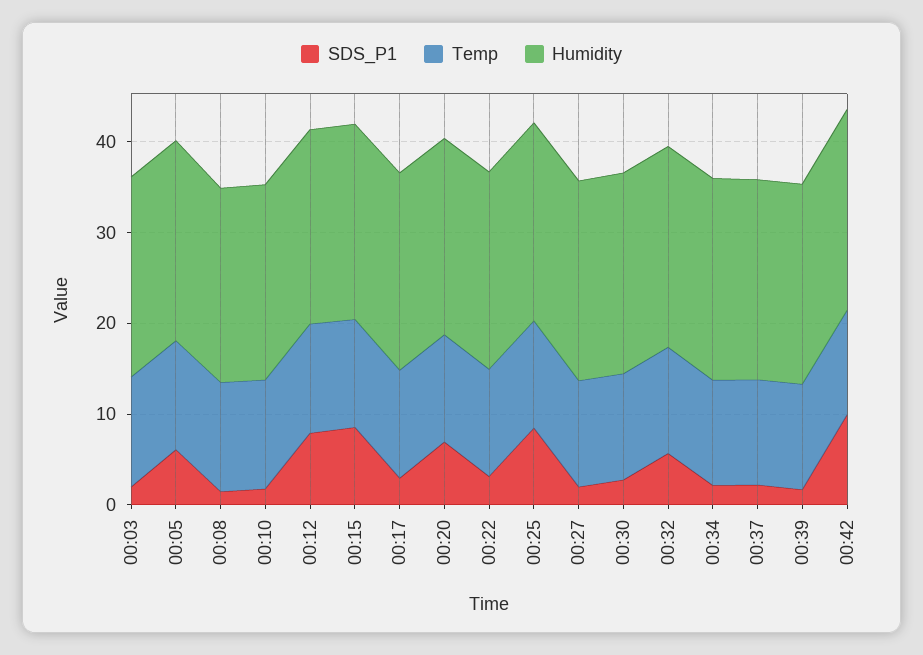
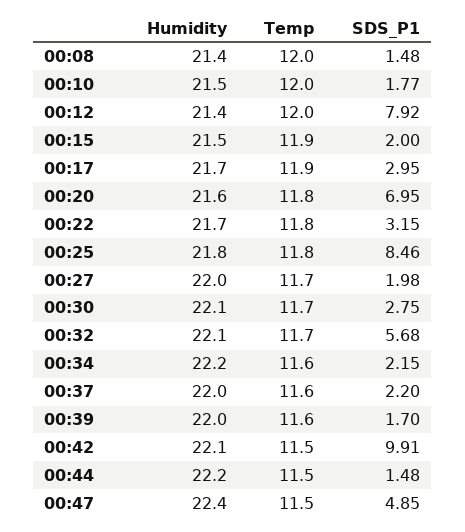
SDS_P1, 00:03: 2 -> none
Temp, 00:03: 12 -> none
Humidity, 00:03: 22 -> none
SDS_P1, 00:05: 6 -> none
Temp, 00:05: 12 -> none
Humidity, 00:05: 22 -> none
SDS_P1, 00:15: 8 -> 2
Humidity, 00:44: none -> 22.2
Temp, 00:44: none -> 11.5
SDS_P1, 00:44: none -> 1.48
Humidity, 00:47: none -> 22.4
Temp, 00:47: none -> 11.5
SDS_P1, 00:47: none -> 4.85

